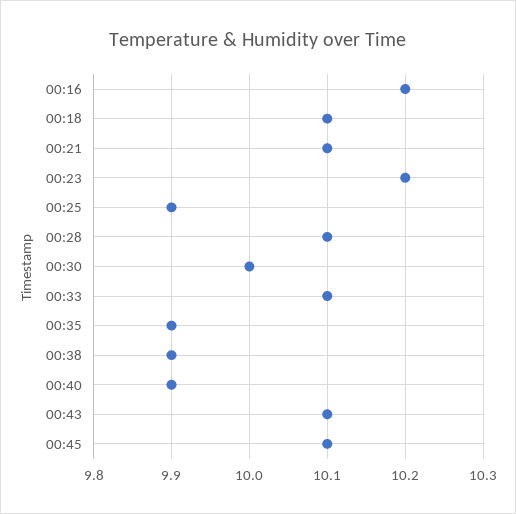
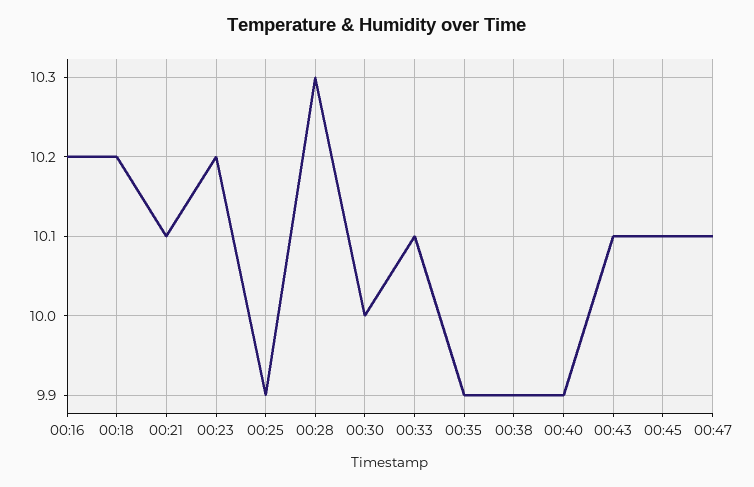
00:18: 10.1 -> 10.2
00:28: 10.1 -> 10.3
00:47: none -> 10.1

